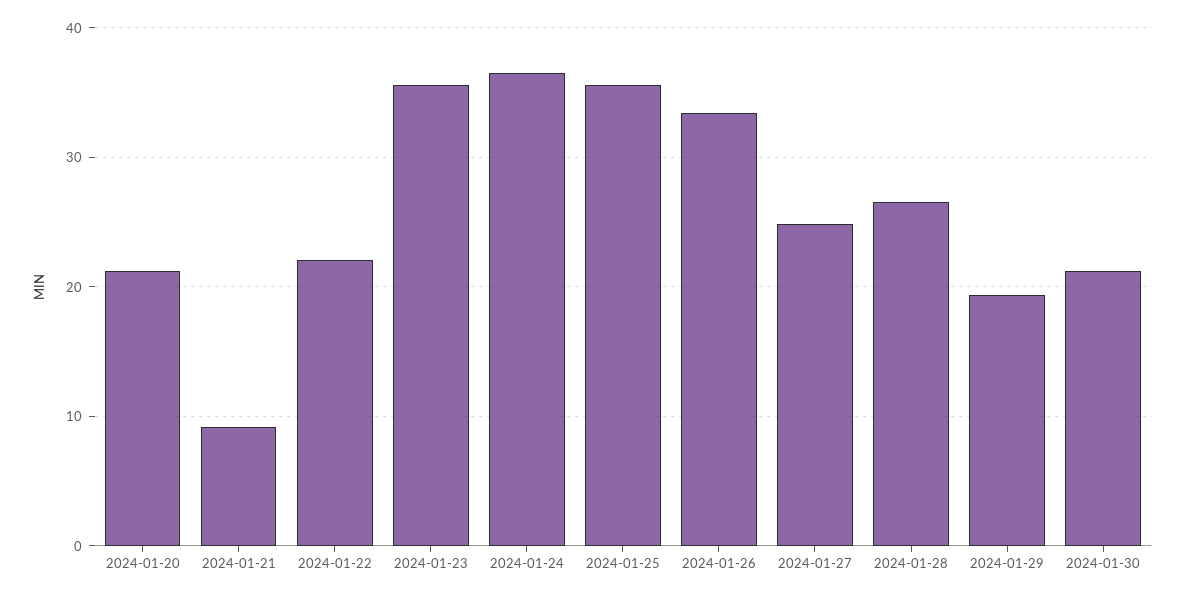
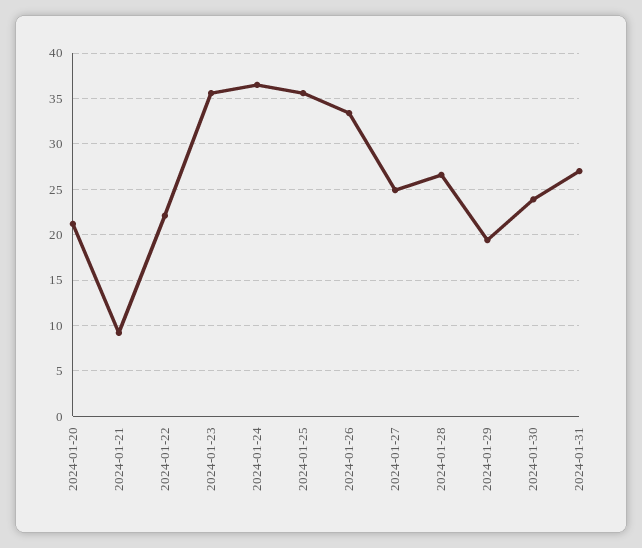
2024-01-30: 21 -> 24
2024-01-31: none -> 27

